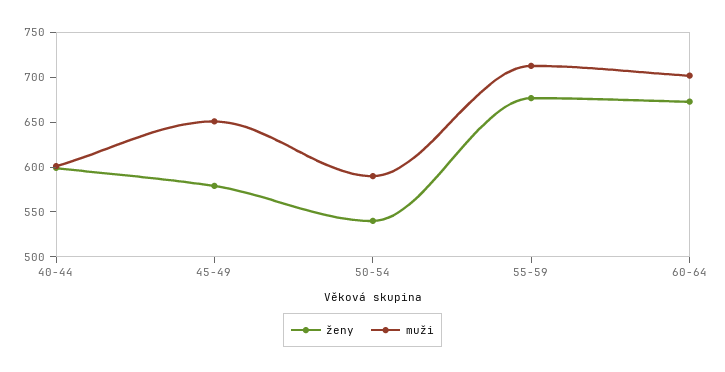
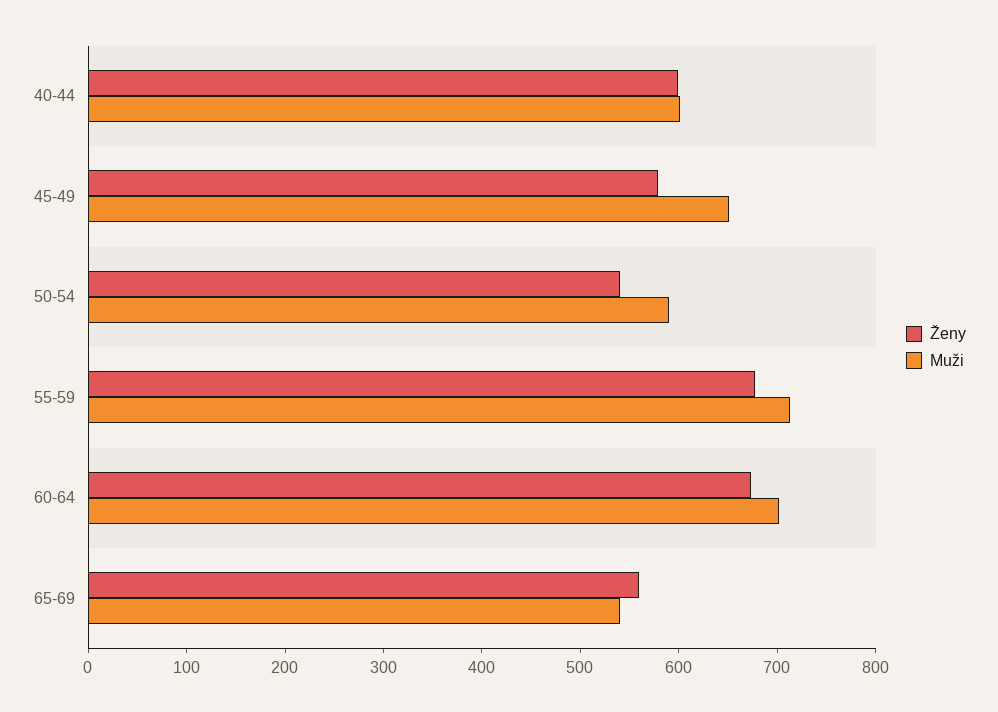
ženy, 65-69: none -> 560
muži, 65-69: none -> 540

